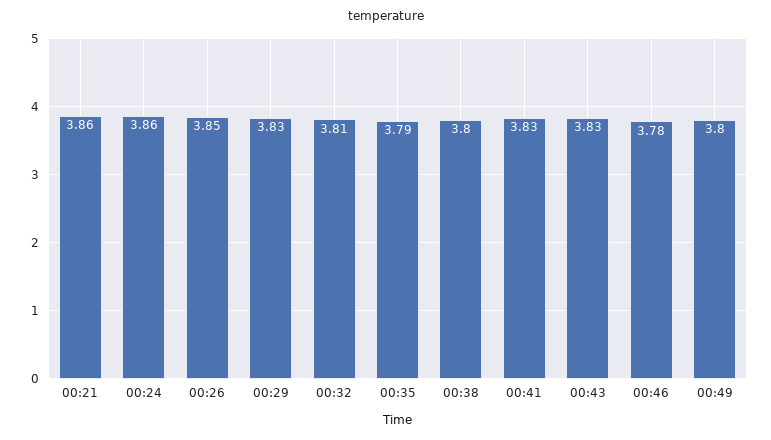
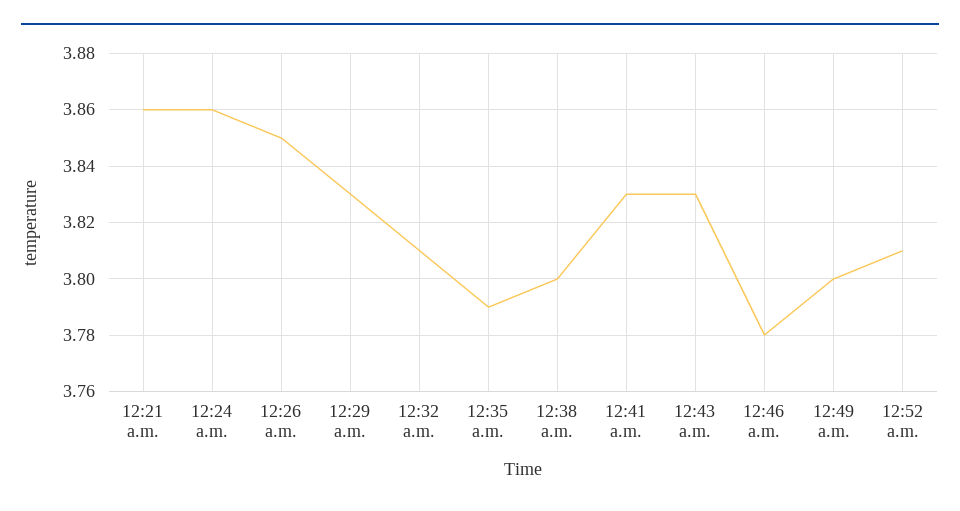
12:52 a.m.: none -> 3.81

